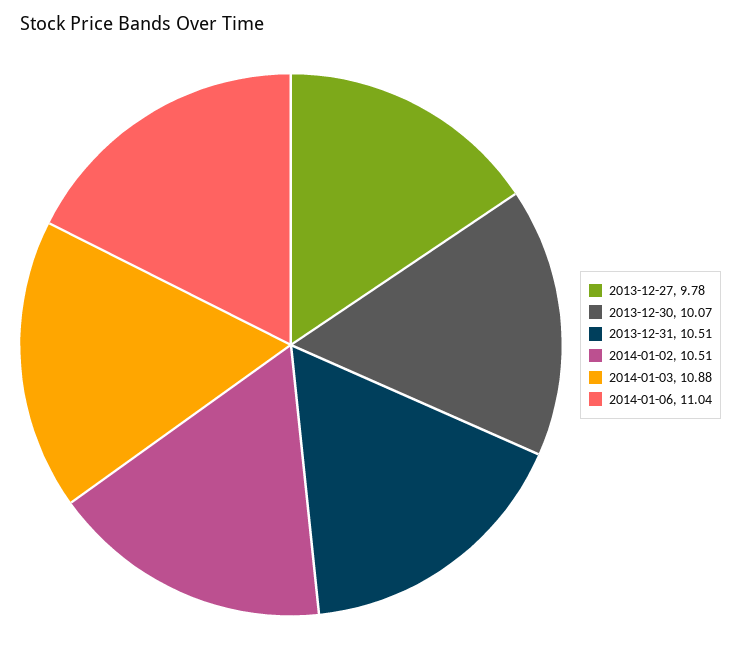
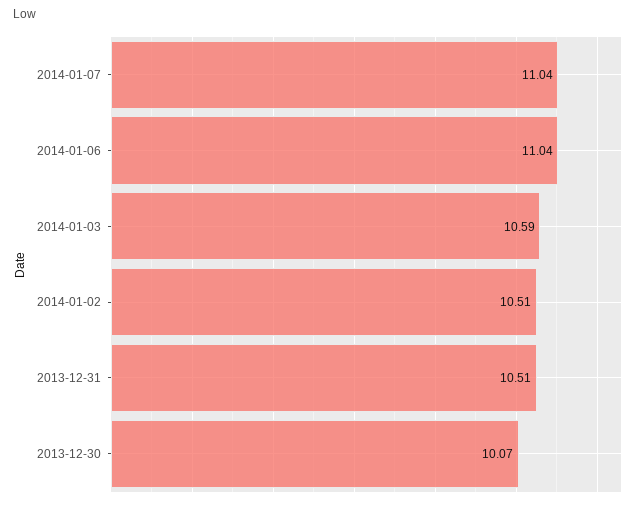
2013-12-27: 9.78 -> none
2014-01-03: 10.88 -> 10.59
2014-01-07: none -> 11.04

